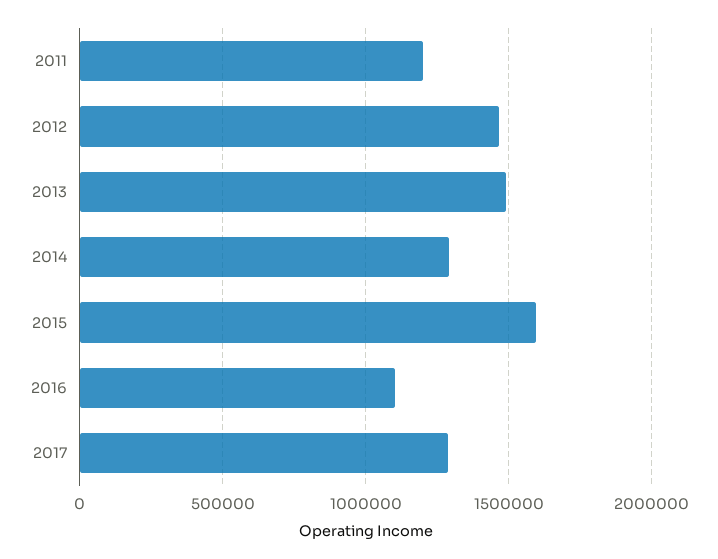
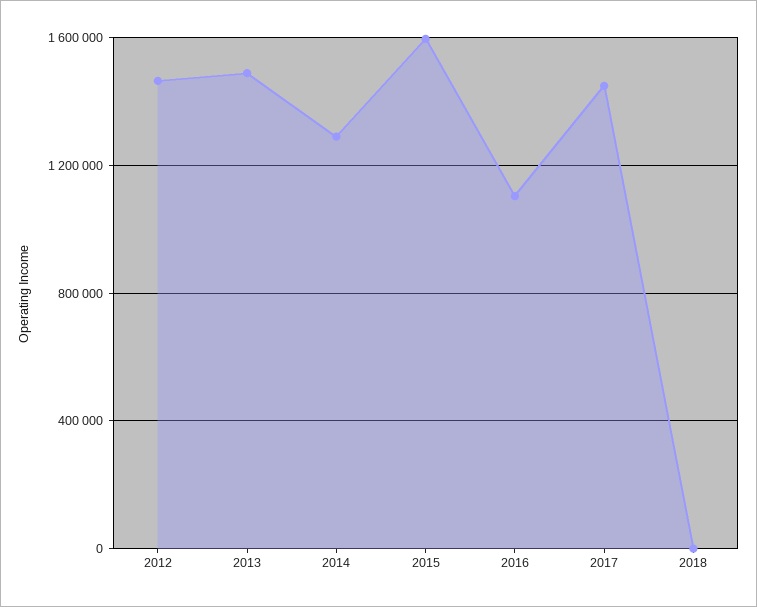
2011: 1200000 -> none
2017: 1300000 -> 1450000
2018: none -> 0

